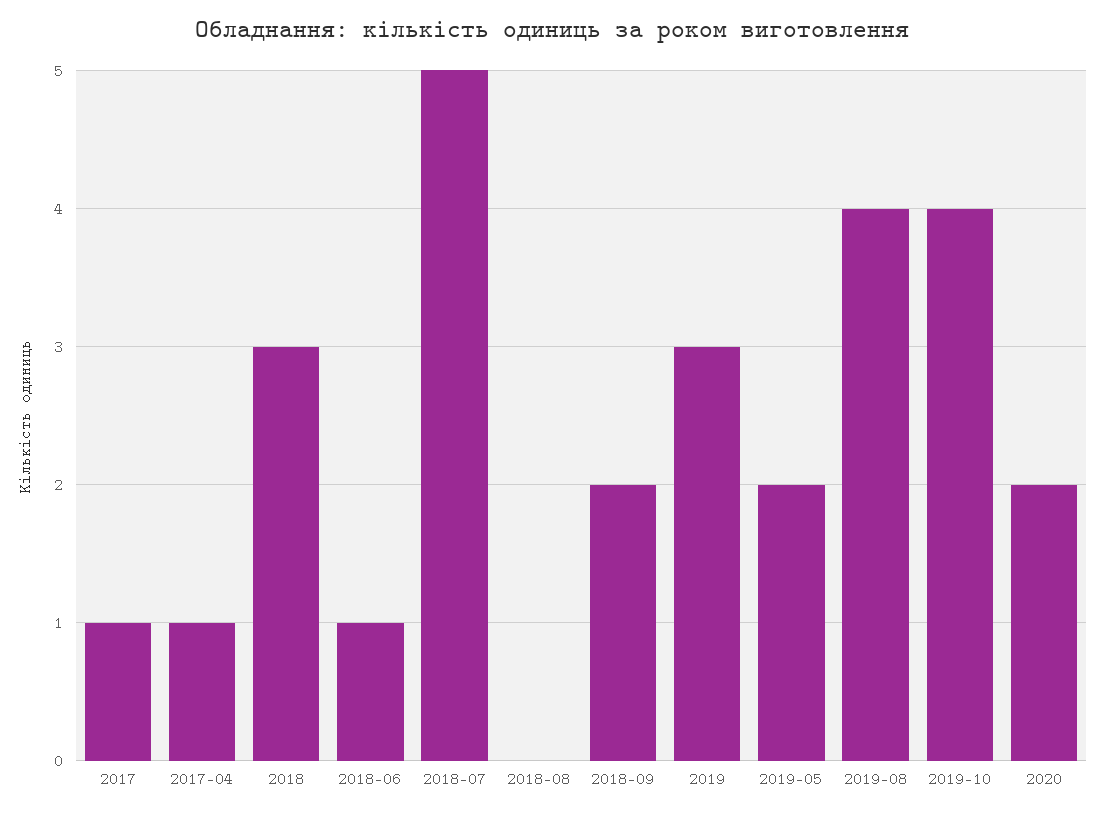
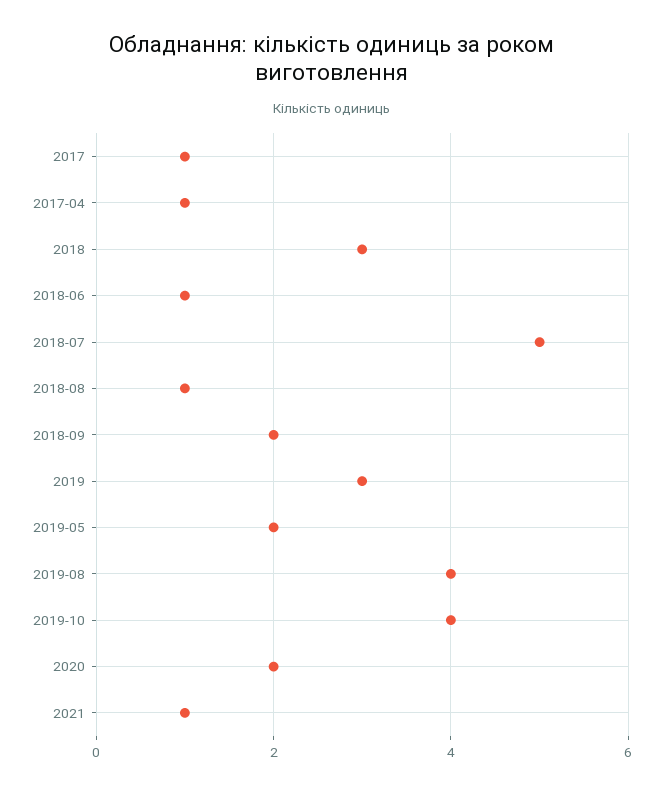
2018-08: 0 -> 1
2021: none -> 1

